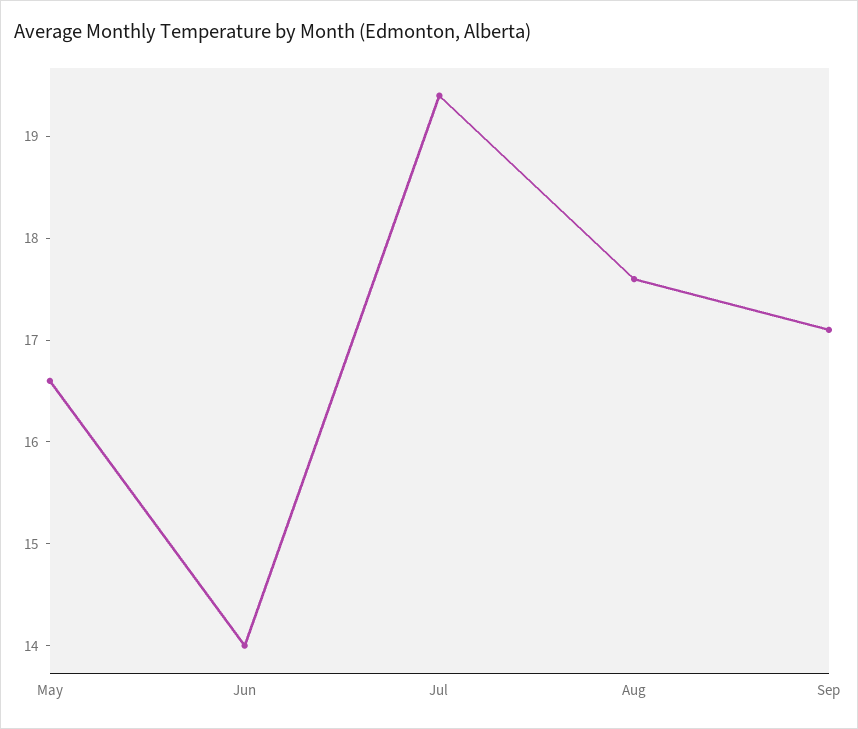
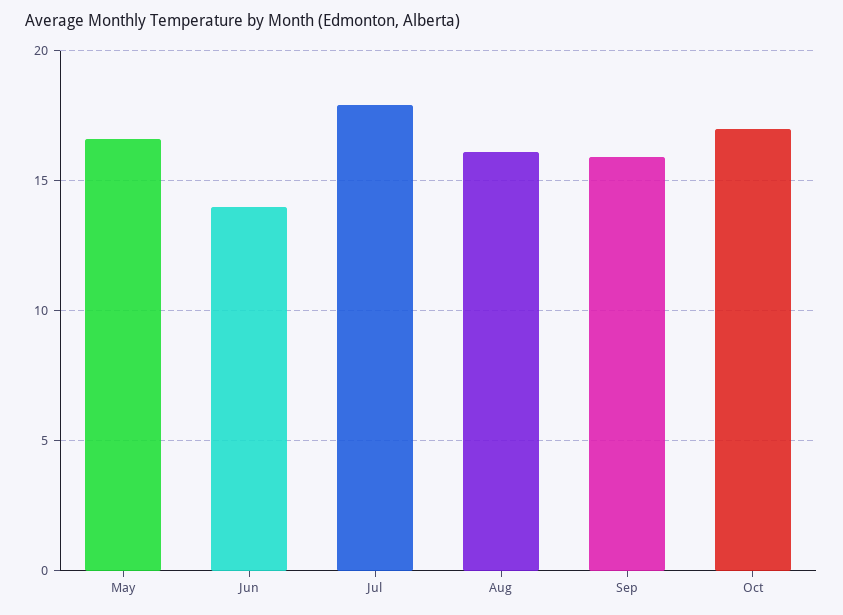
Jul: 19.4 -> 18
Aug: 17.6 -> 16
Sep: 17.1 -> 16
Oct: none -> 17

